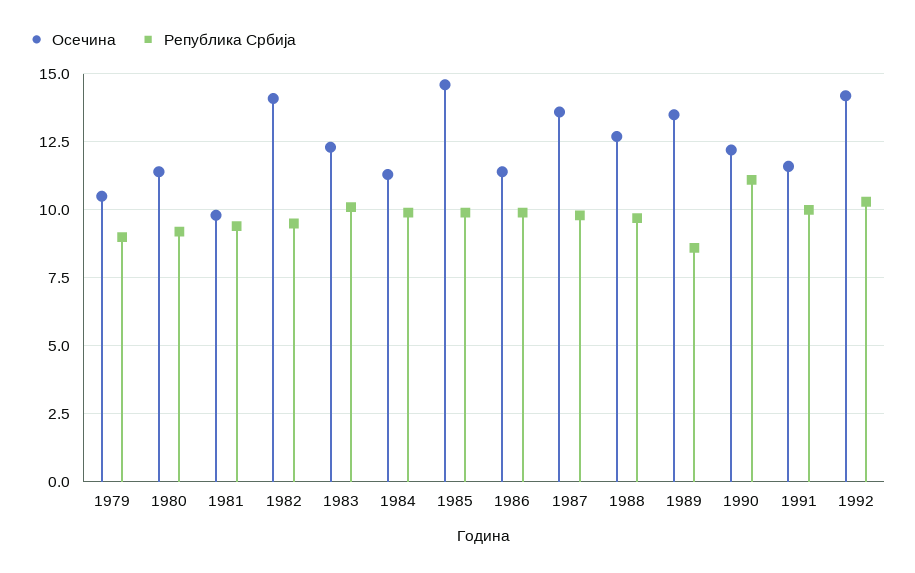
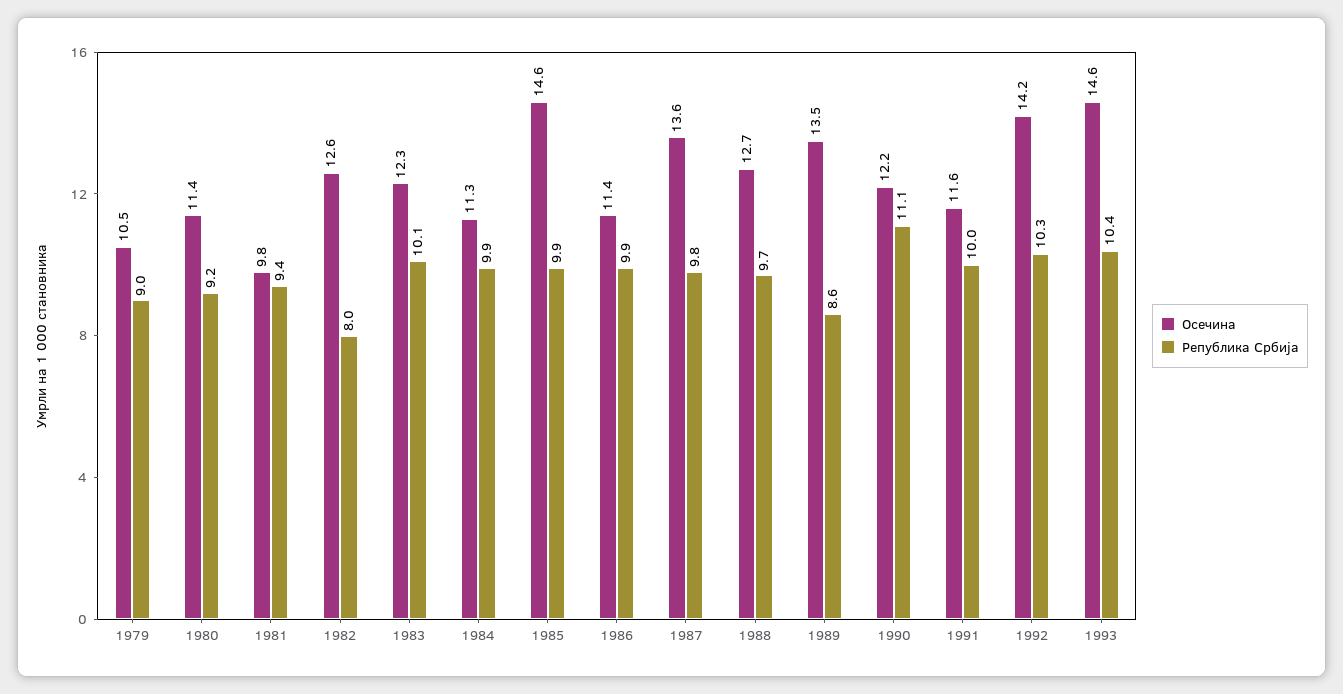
Осечина, 1982: 14 -> 12.6
Република Србија, 1982: 9.5 -> 8
Осечина, 1993: none -> 14.6
Република Србија, 1993: none -> 10.4

